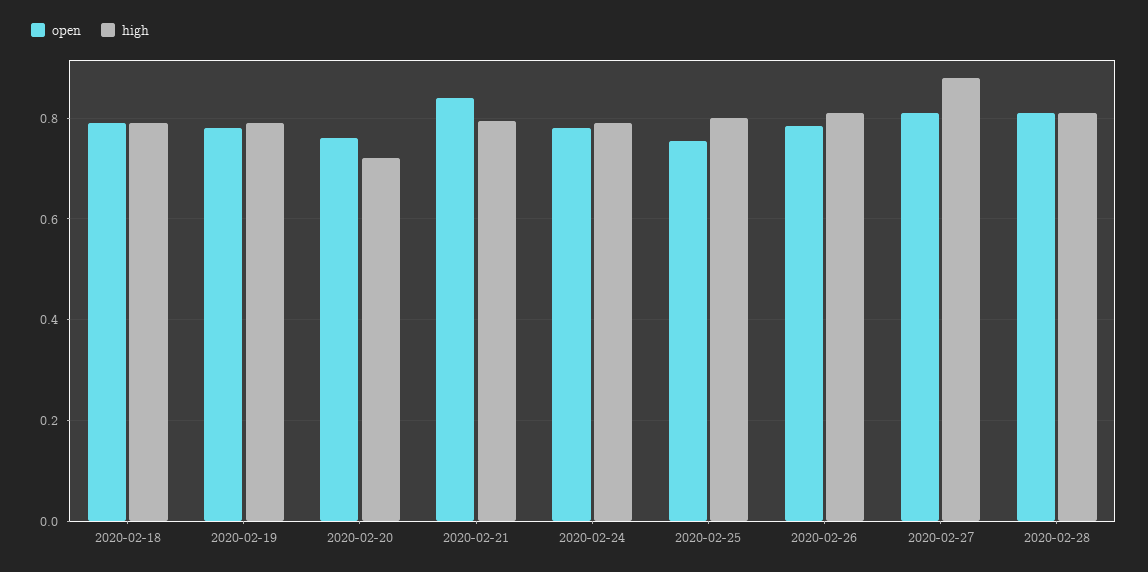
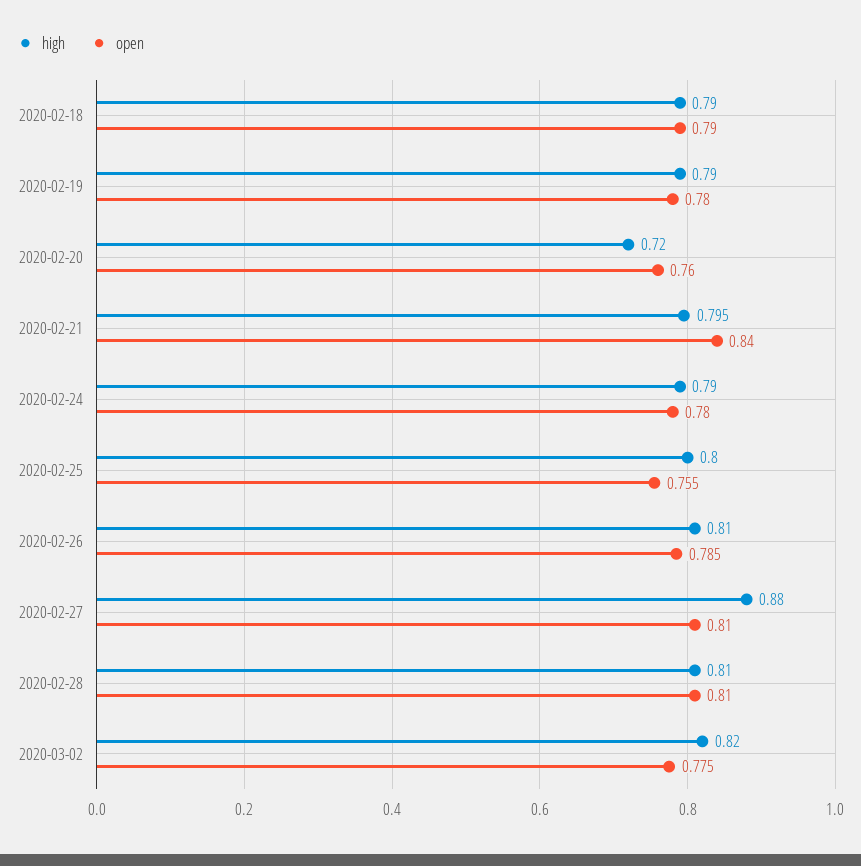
high, 2020-03-02: none -> 0.82
open, 2020-03-02: none -> 0.775

